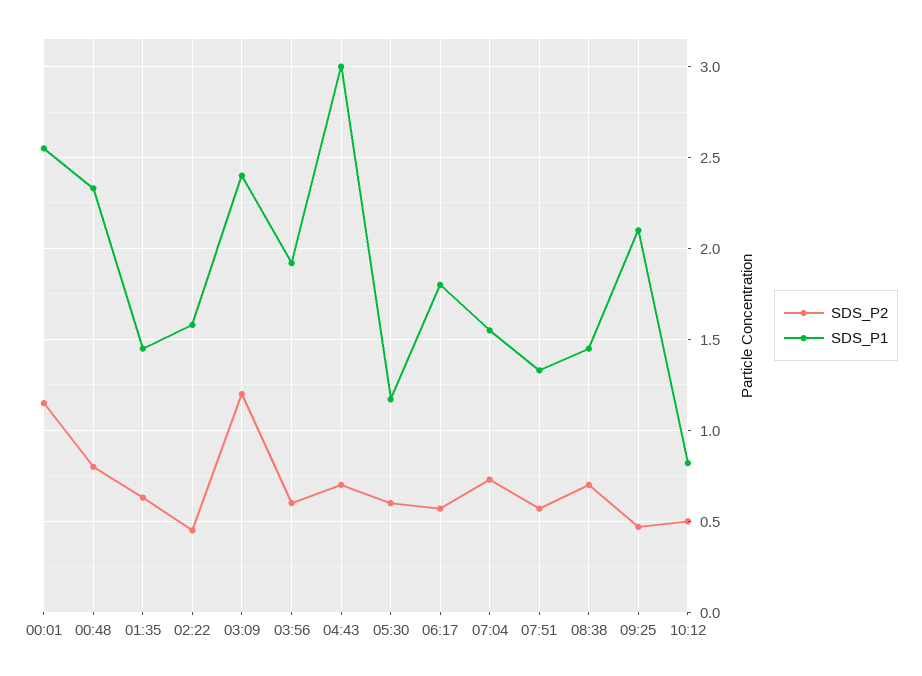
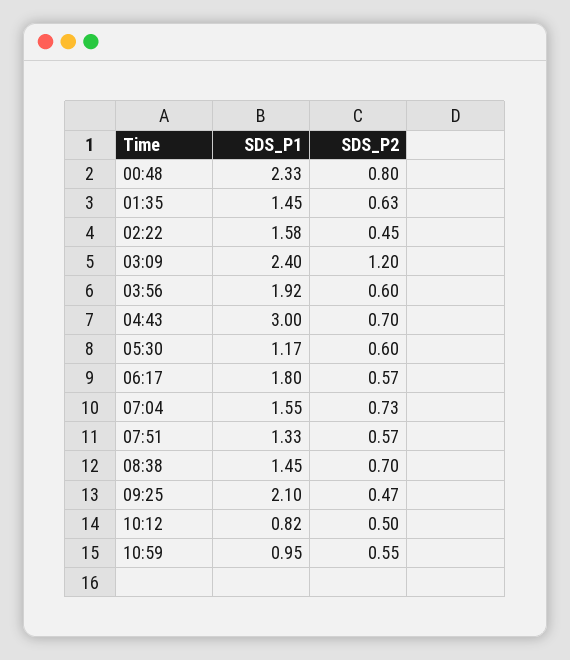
SDS_P2, 00:01: 1.15 -> none
SDS_P1, 00:01: 2.55 -> none
SDS_P1, 10:59: none -> 0.95
SDS_P2, 10:59: none -> 0.55

